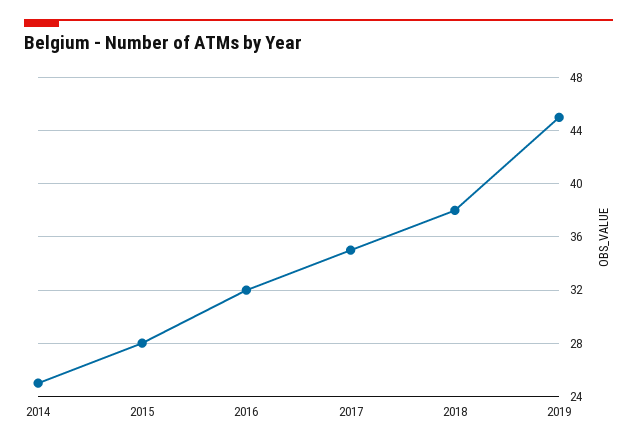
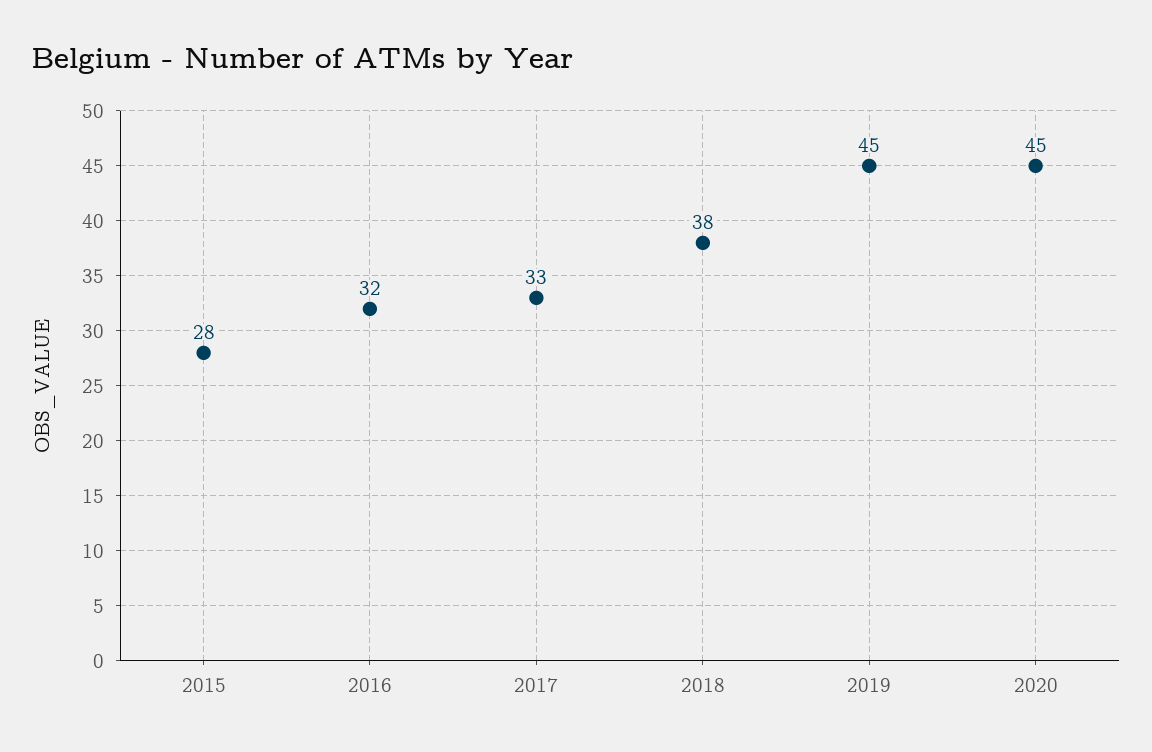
2014: 25 -> none
2017: 35 -> 33
2020: none -> 45

